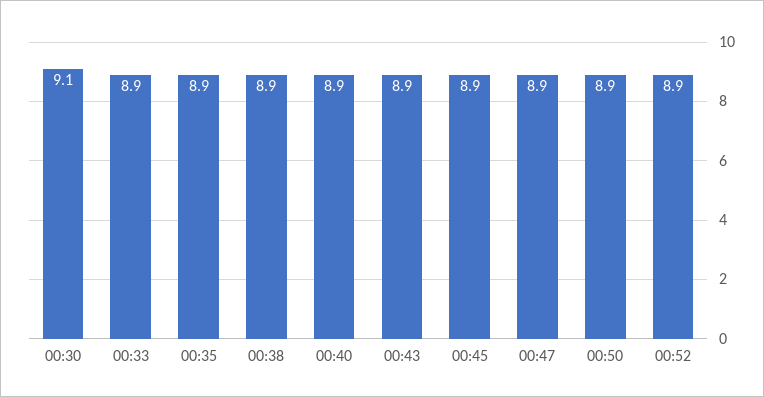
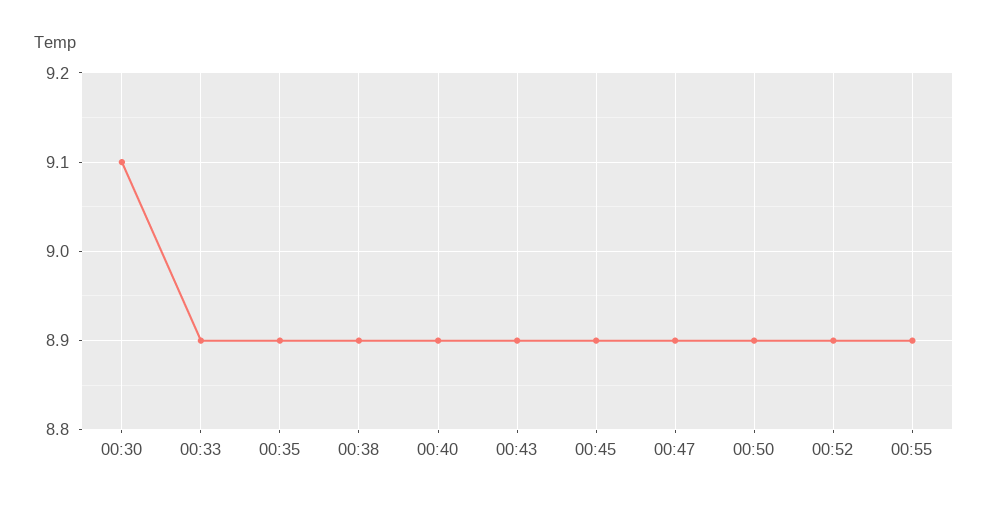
00:55: none -> 8.9

